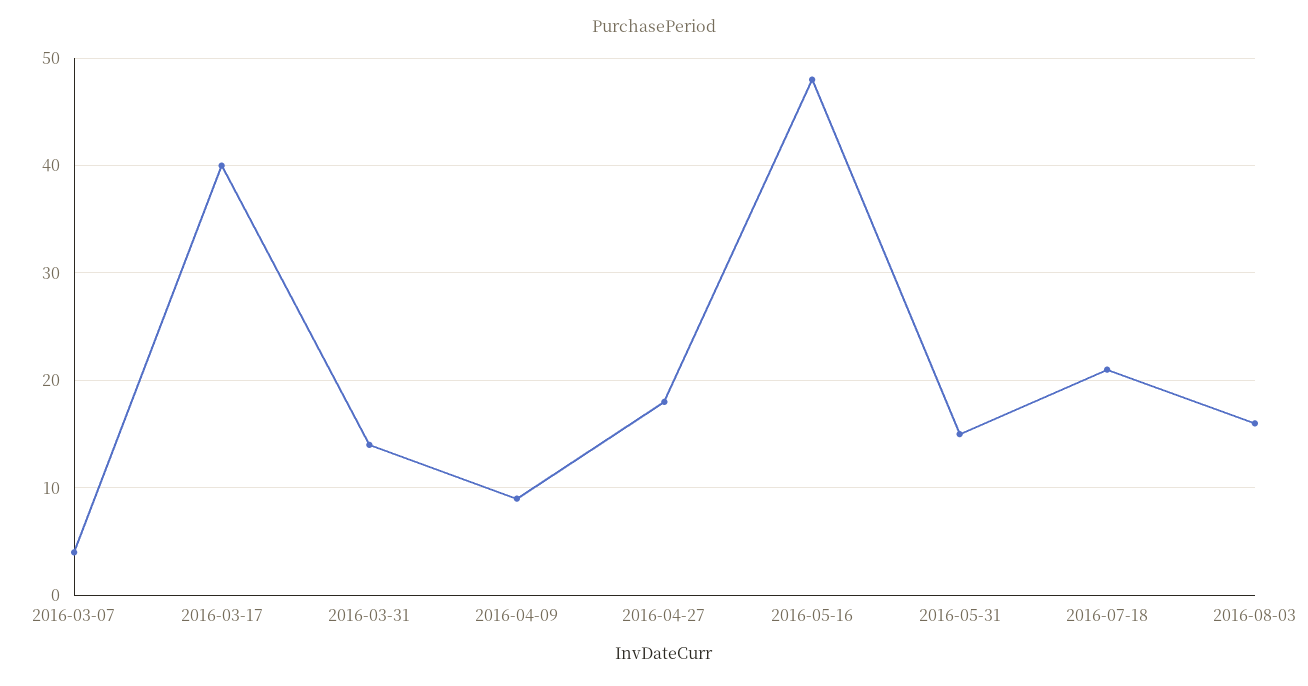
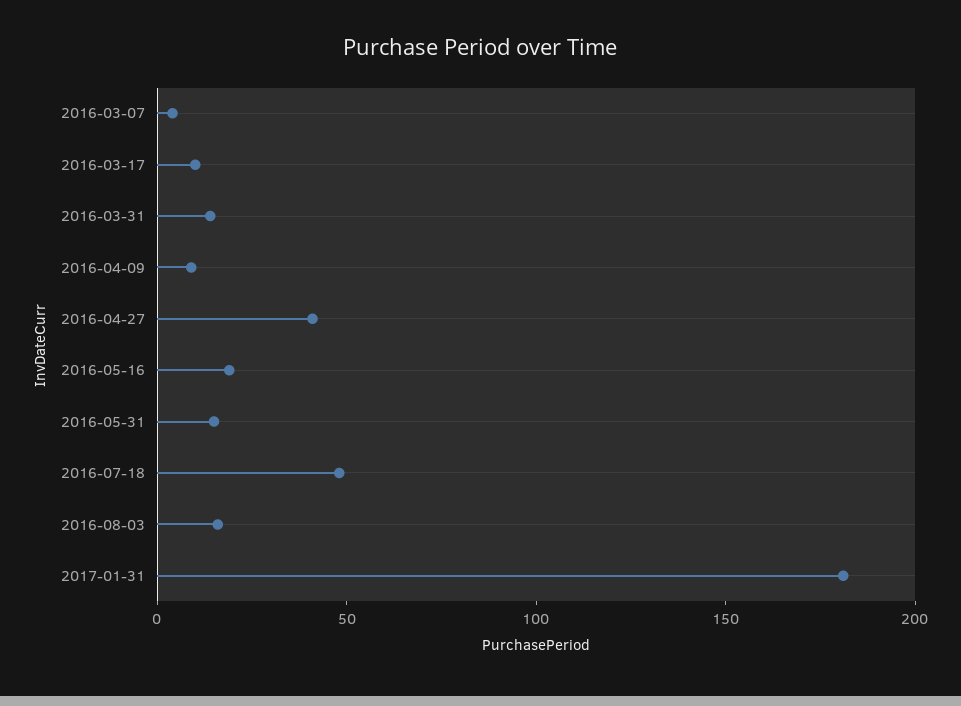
2016-03-17: 40 -> 10
2016-04-27: 18 -> 40
2016-05-16: 48 -> 20
2016-07-18: 21 -> 50
2017-01-31: none -> 180

